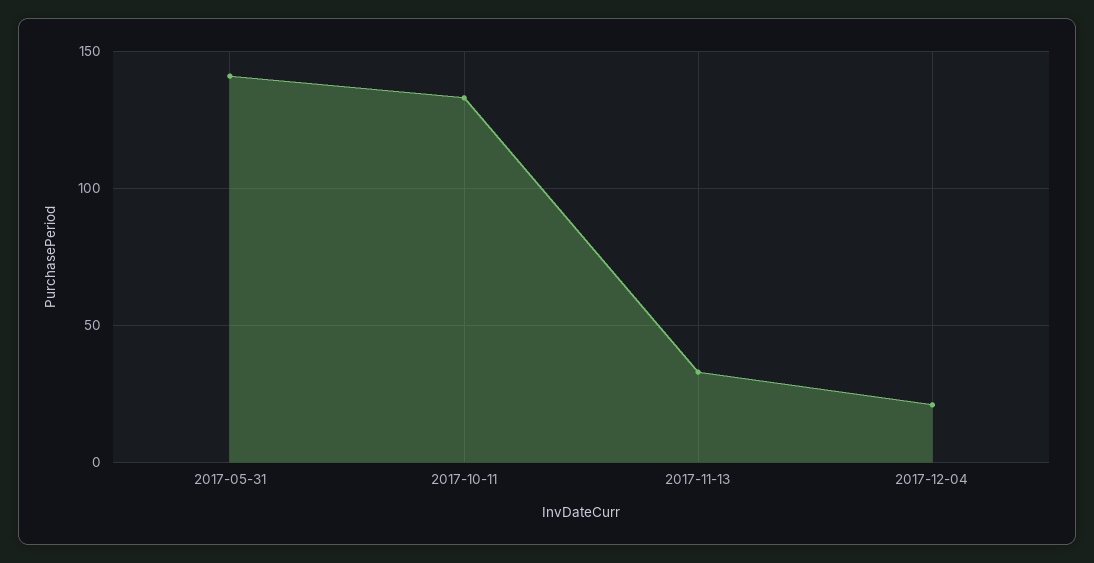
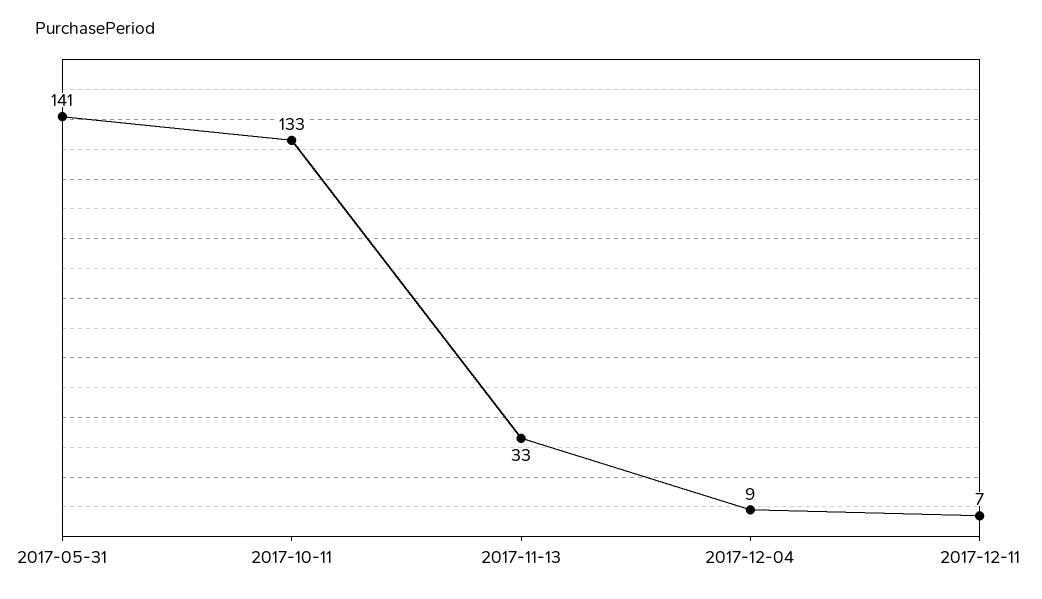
2017-12-04: 20 -> 9
2017-12-11: none -> 7

